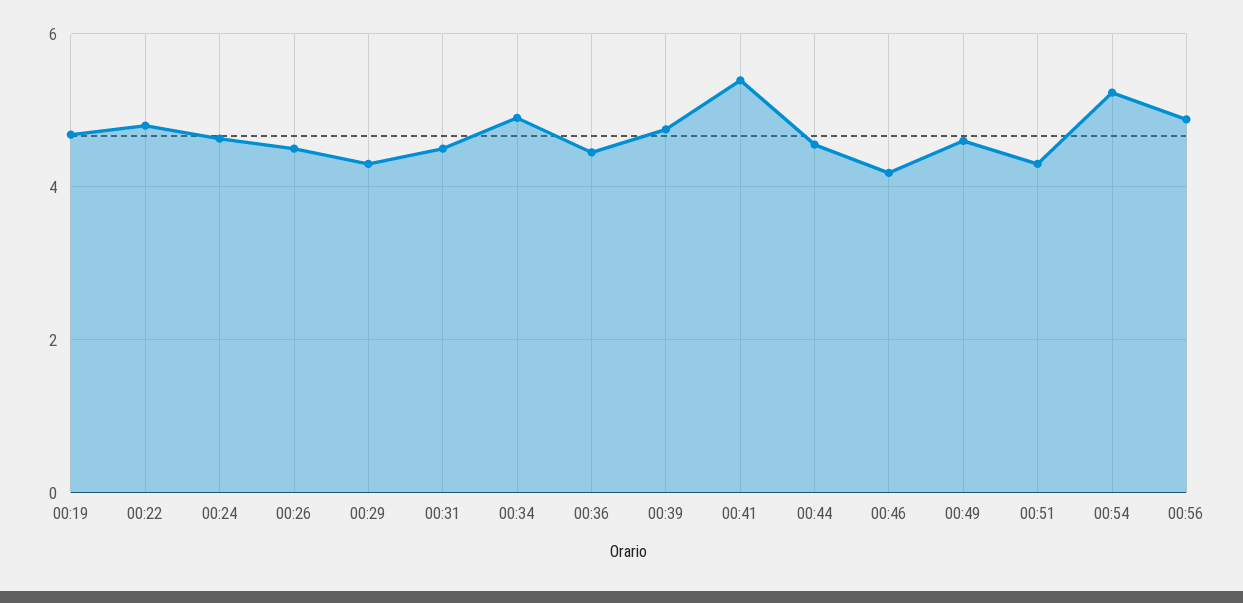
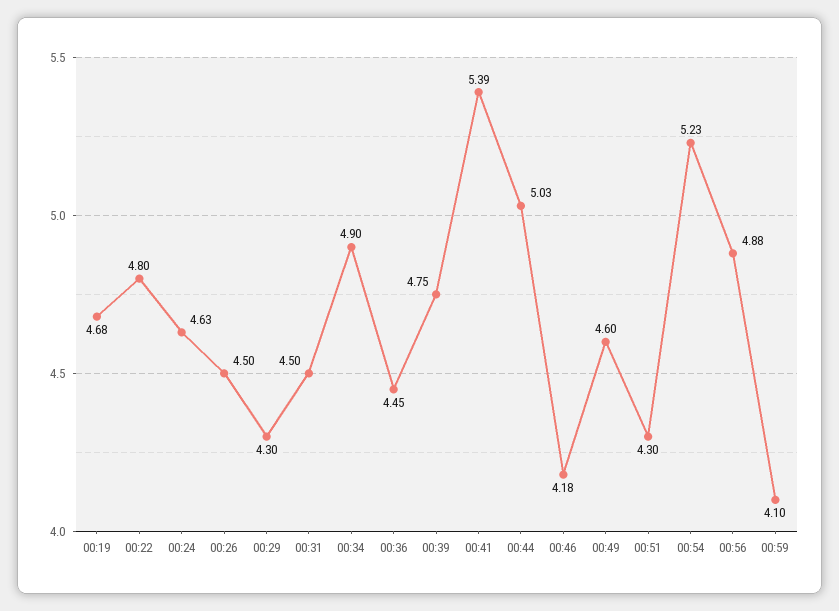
00:44: 4.6 -> 5.03
00:59: none -> 4.1

